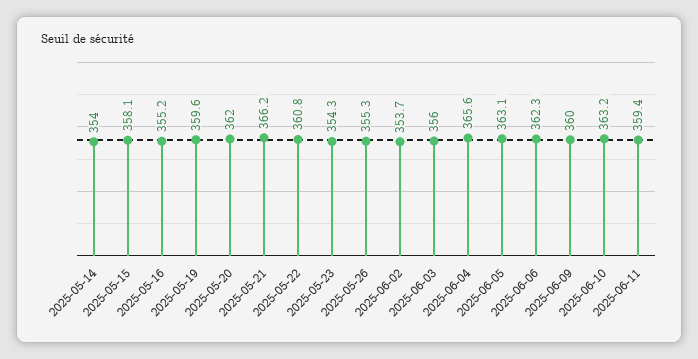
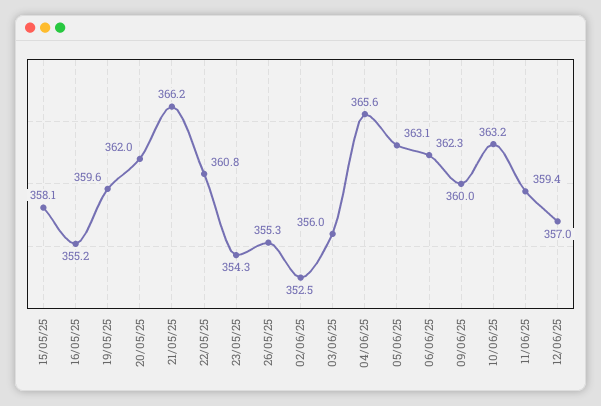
2025-05-14: 354 -> none
2025-06-02: 353.7 -> 352.5
12/06/25: none -> 357

